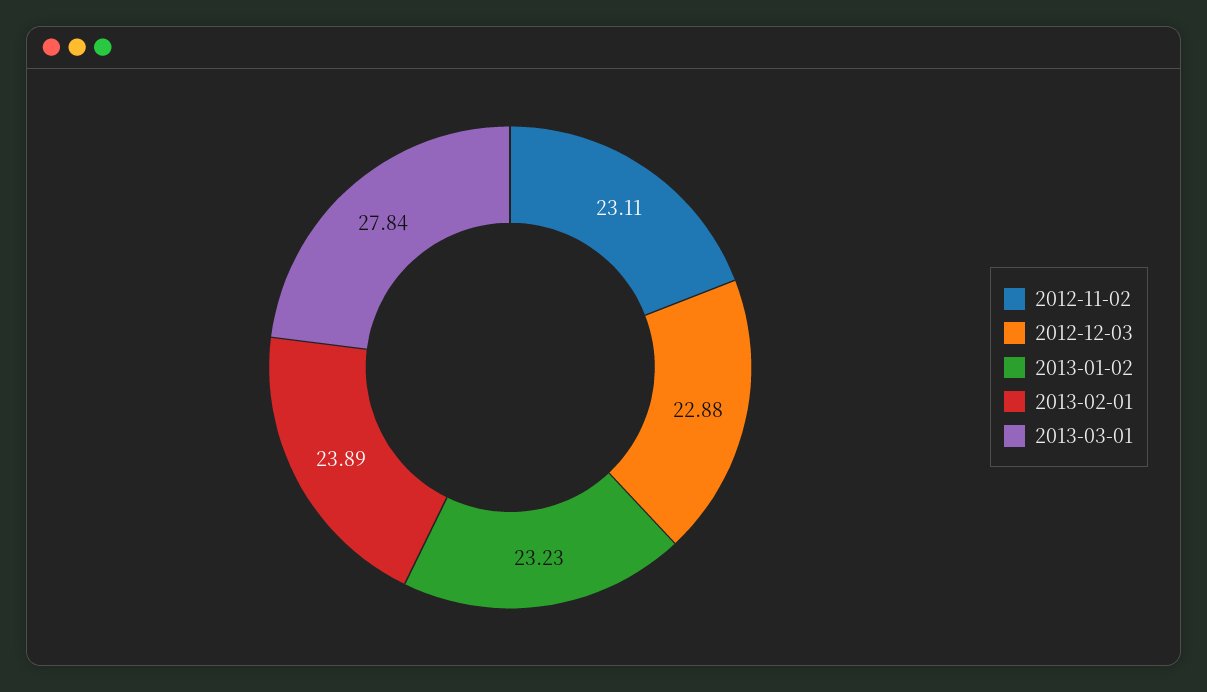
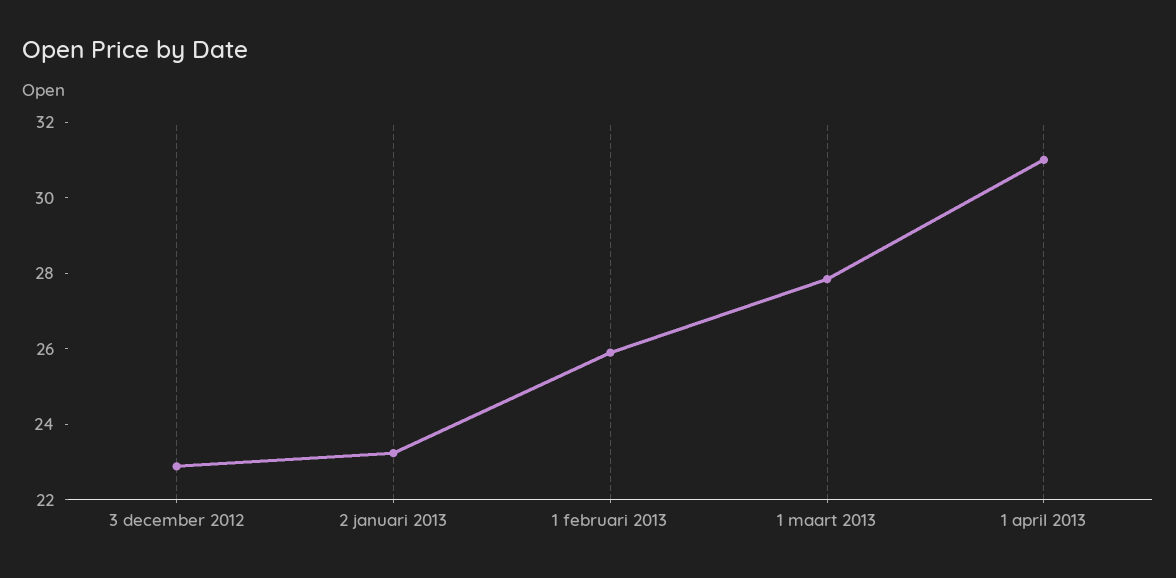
2012-11-02: 23.11 -> none
2013-02-01: 23.89 -> 26
1 april 2013: none -> 31

